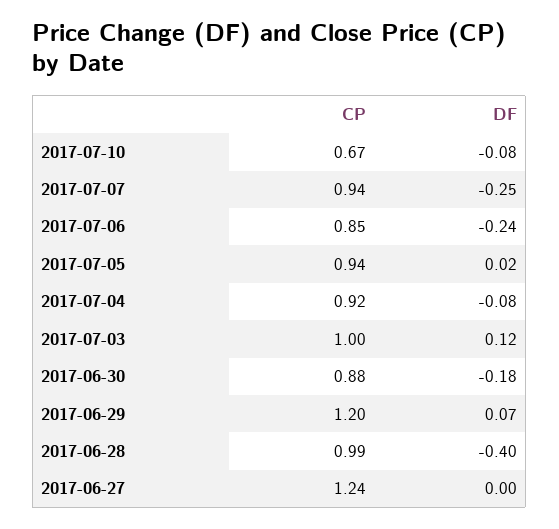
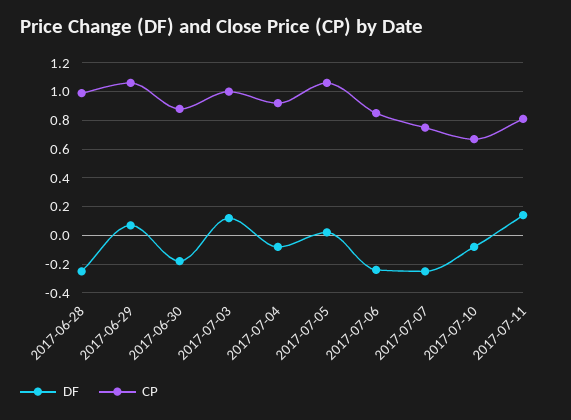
CP, 2017-07-07: 0.94 -> 0.75
CP, 2017-07-05: 0.94 -> 1.05
CP, 2017-06-29: 1.2 -> 1.05
DF, 2017-06-28: -0.4 -> -0.25
CP, 2017-06-27: 1.24 -> none
DF, 2017-06-27: 0 -> none
DF, 2017-07-11: none -> 0.15
CP, 2017-07-11: none -> 0.8

